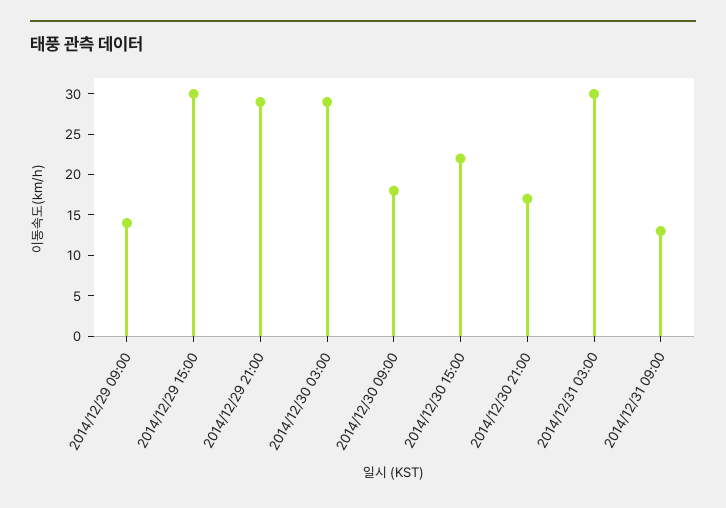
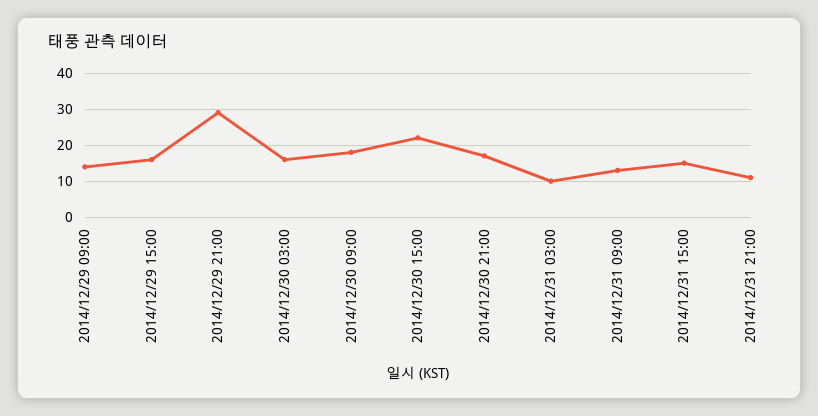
2014/12/29 15:00: 30 -> 15
2014/12/30 03:00: 29 -> 15
2014/12/31 03:00: 30 -> 10
2014/12/31 15:00: none -> 15
2014/12/31 21:00: none -> 10

